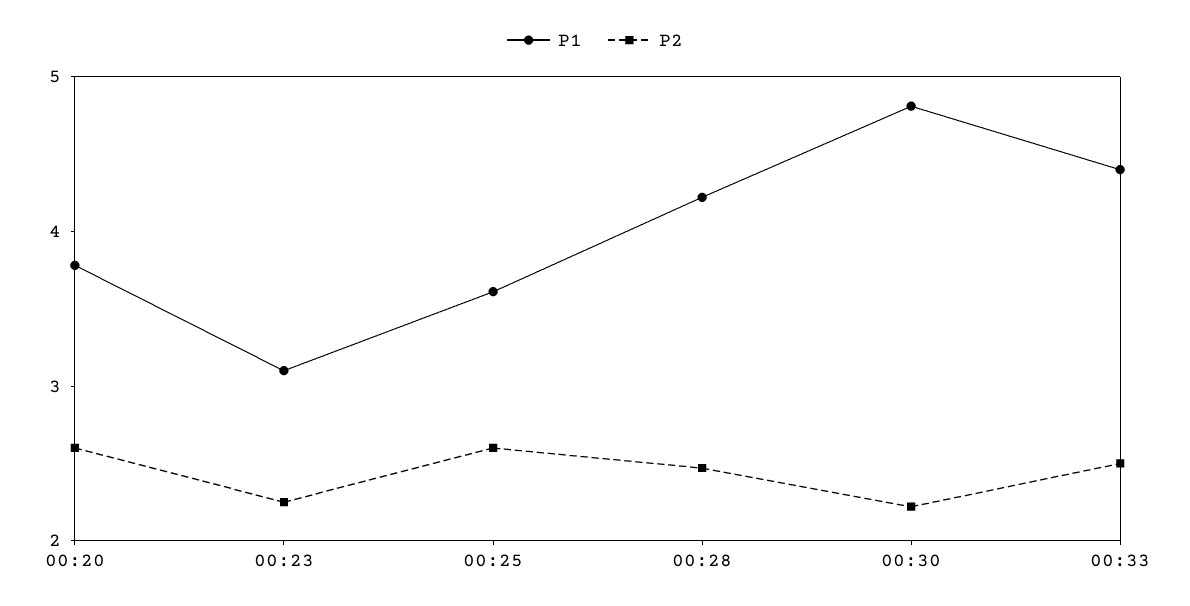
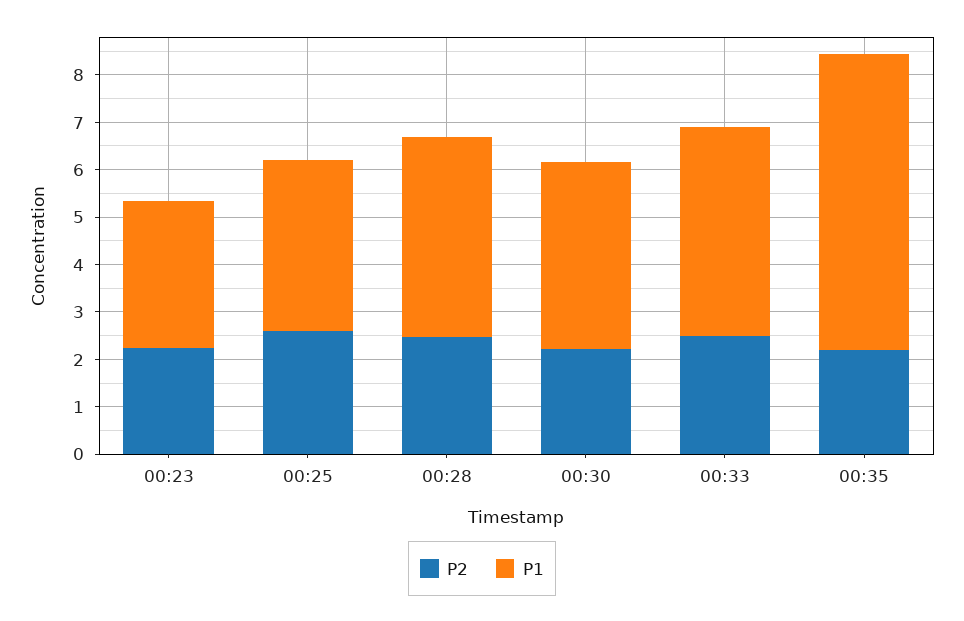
P1, 00:20: 3.8 -> none
P2, 00:20: 2.6 -> none
P1, 00:30: 4.8 -> 4
P2, 00:35: none -> 2.2
P1, 00:35: none -> 6.2

